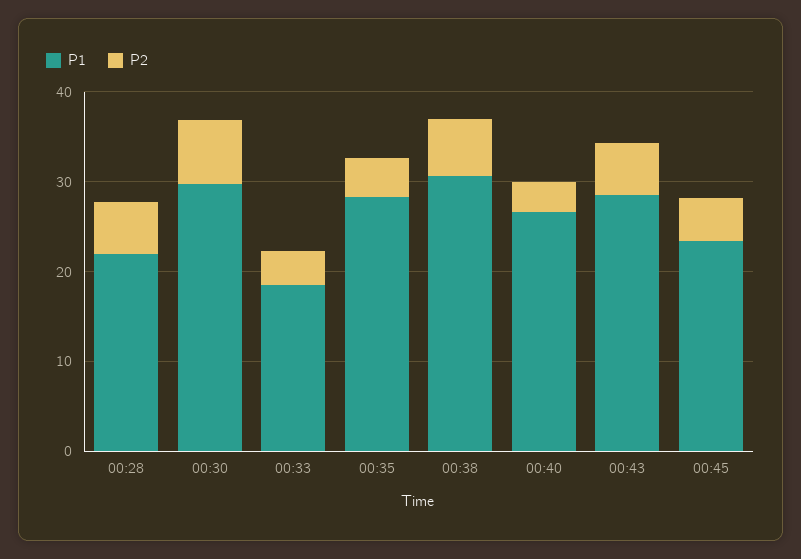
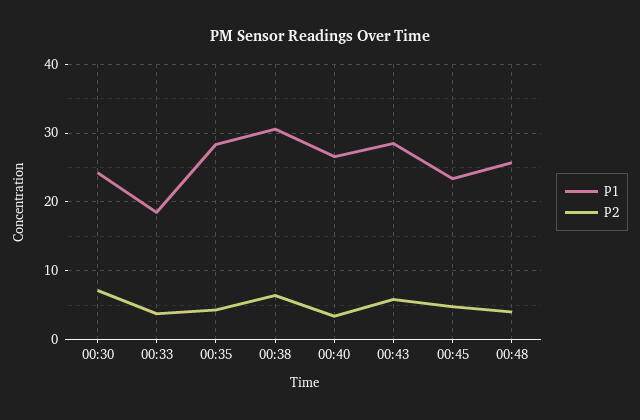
P1, 00:28: 22 -> none
P2, 00:28: 6 -> none
P1, 00:30: 30 -> 24
P1, 00:48: none -> 26
P2, 00:48: none -> 4

